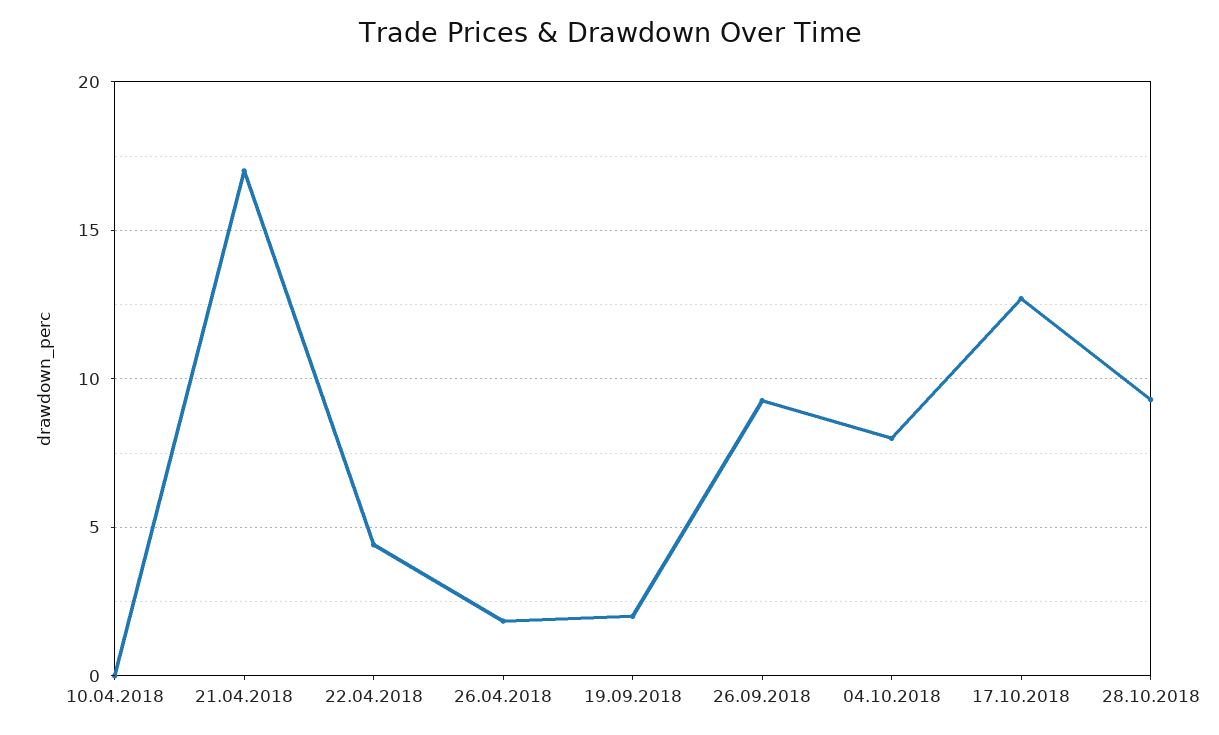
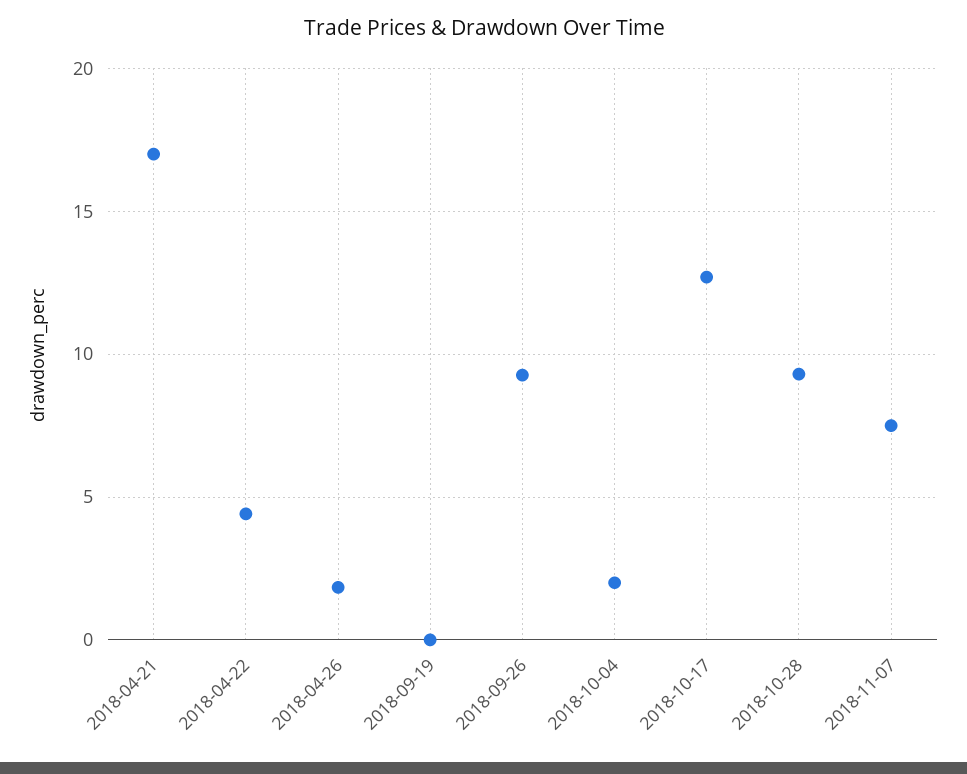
10.04.2018: 0 -> none
19.09.2018: 2 -> 0
04.10.2018: 8 -> 2
2018-11-07: none -> 7.5

